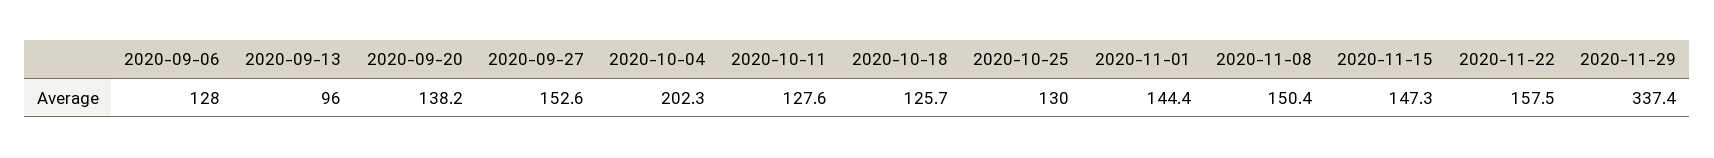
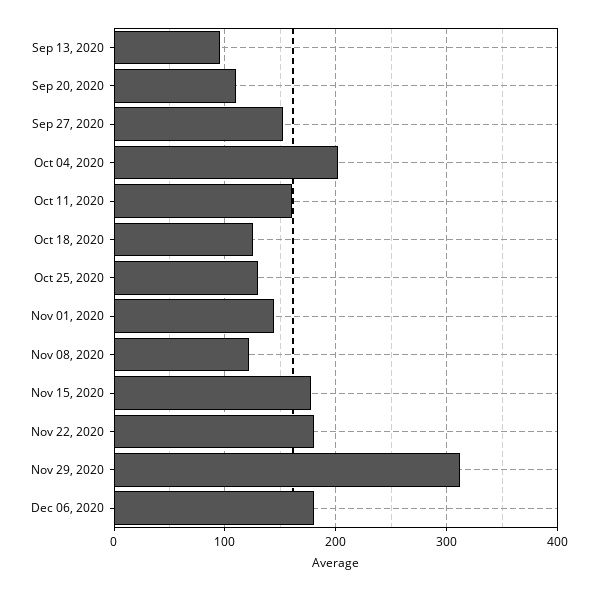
2020-09-06: 128 -> none
2020-09-20: 138.2 -> 110
2020-10-11: 127.6 -> 160
2020-11-08: 150.4 -> 120
2020-11-15: 147.3 -> 180
2020-11-22: 157.5 -> 180
2020-11-29: 337.4 -> 310
Dec 06, 2020: none -> 180

